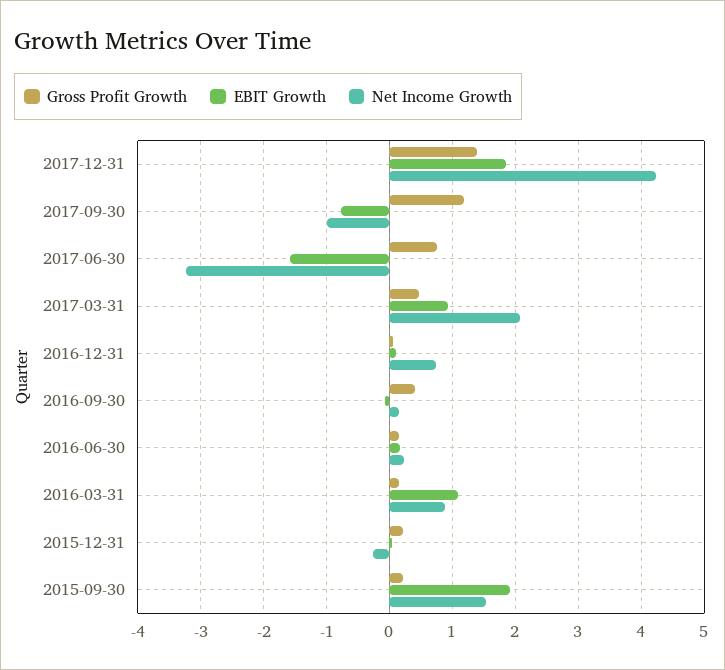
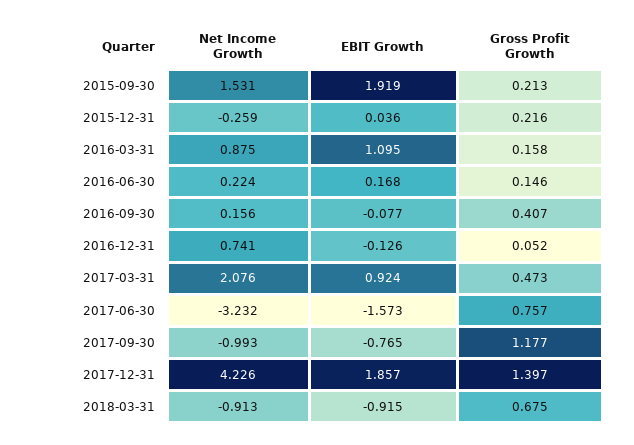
EBIT Growth, 2016-12-31: 0.1 -> -0.126
Net Income Growth, 2018-03-31: none -> -0.913
EBIT Growth, 2018-03-31: none -> -0.915
Gross Profit Growth, 2018-03-31: none -> 0.675

